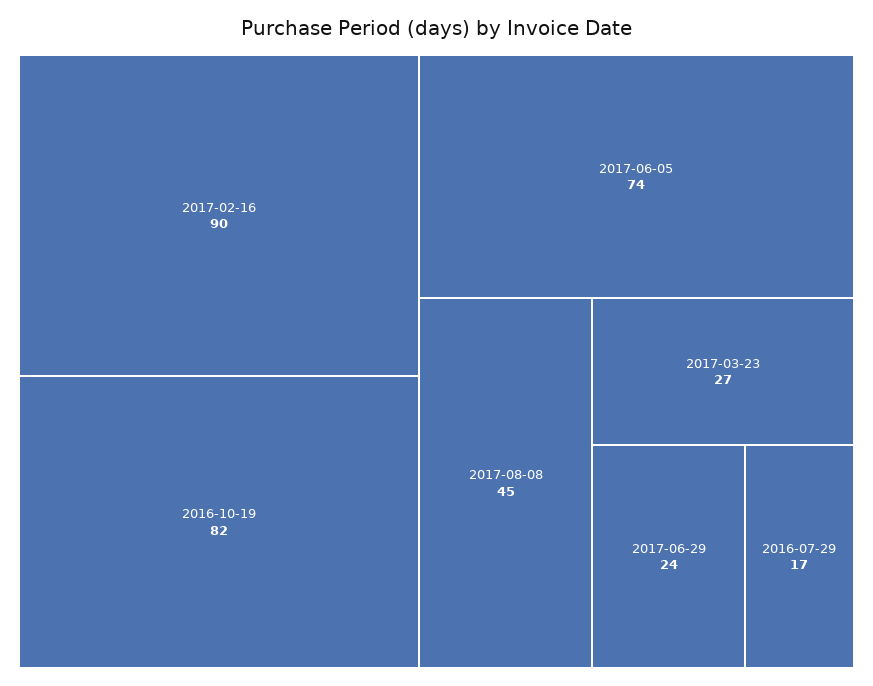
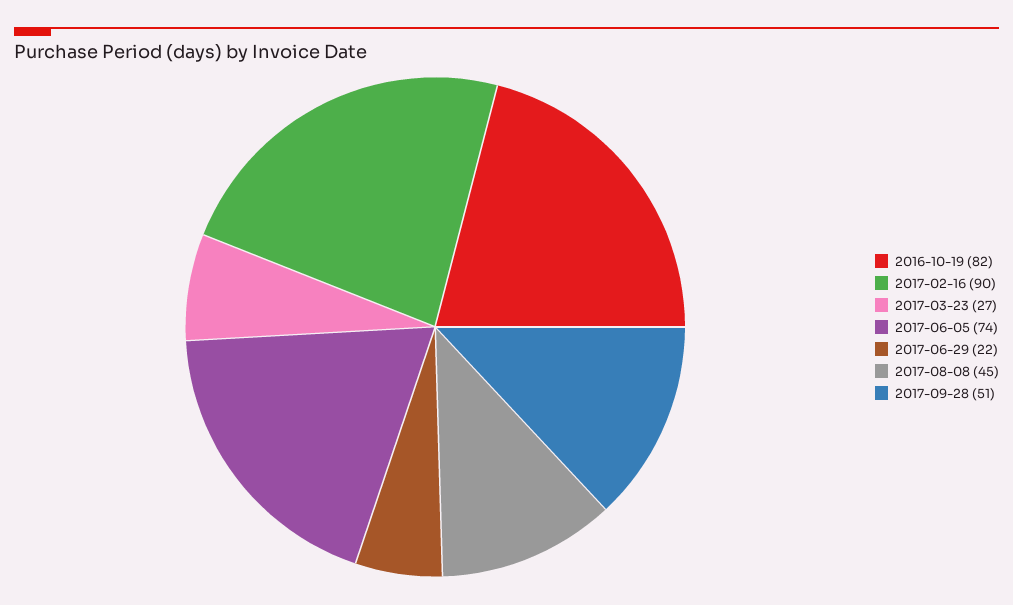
2017-06-29: 24 -> 22
2016-07-29: 17 -> none
2017-09-28: none -> 51

